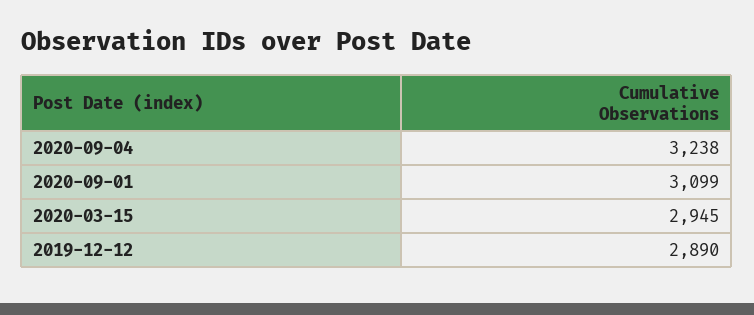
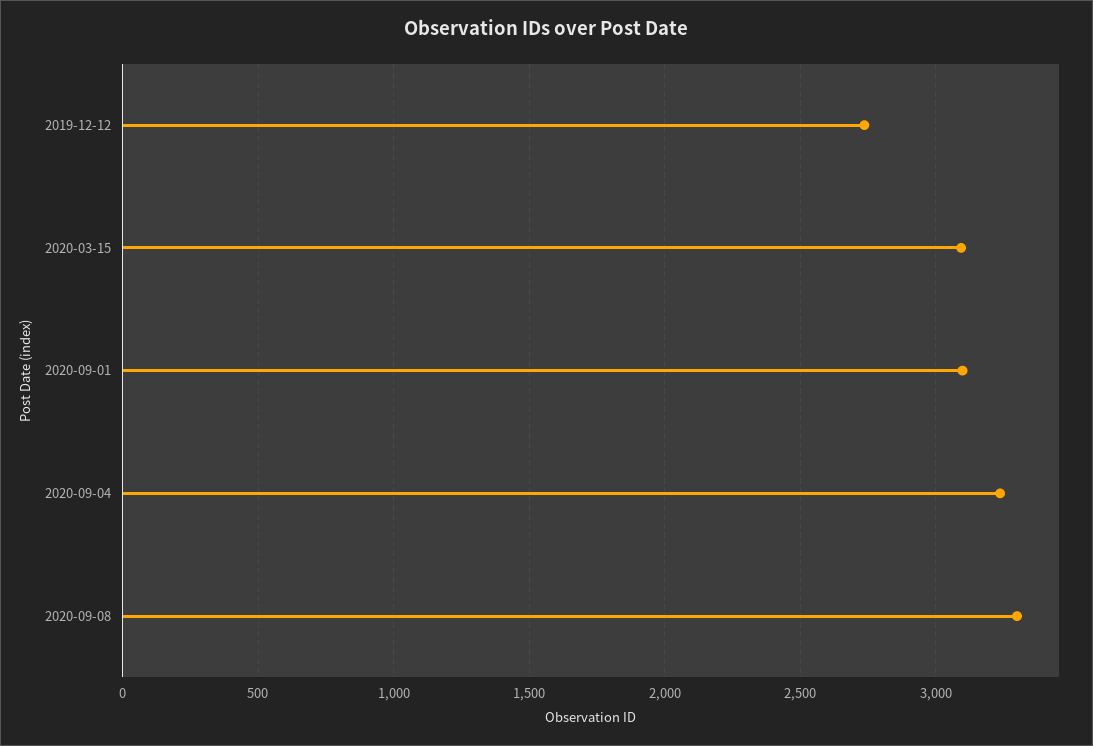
2020-03-15: 2945 -> 3100
2019-12-12: 2890 -> 2750
2020-09-08: none -> 3300

